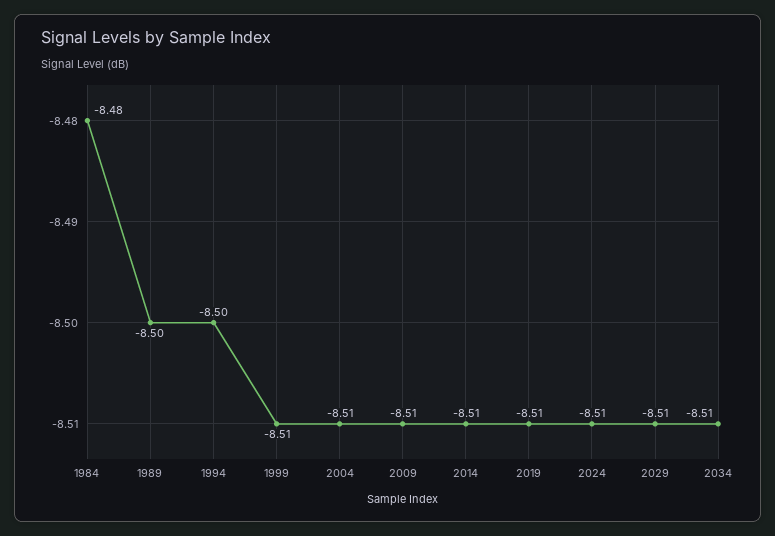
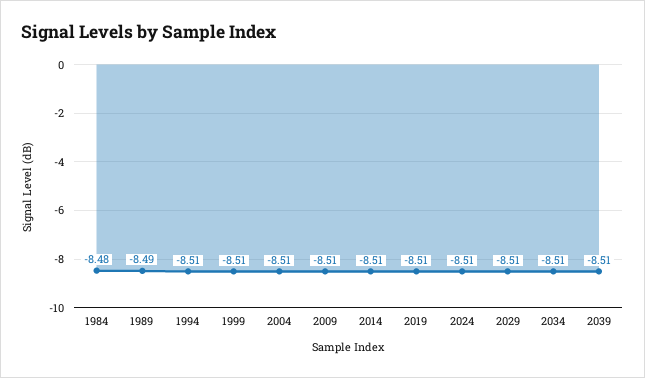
1989: -8.5 -> -8.49
1994: -8.5 -> -8.51
2039: none -> -8.51

